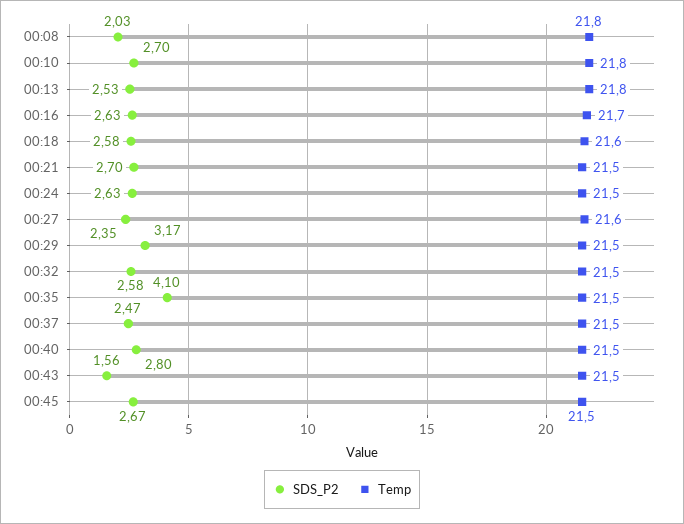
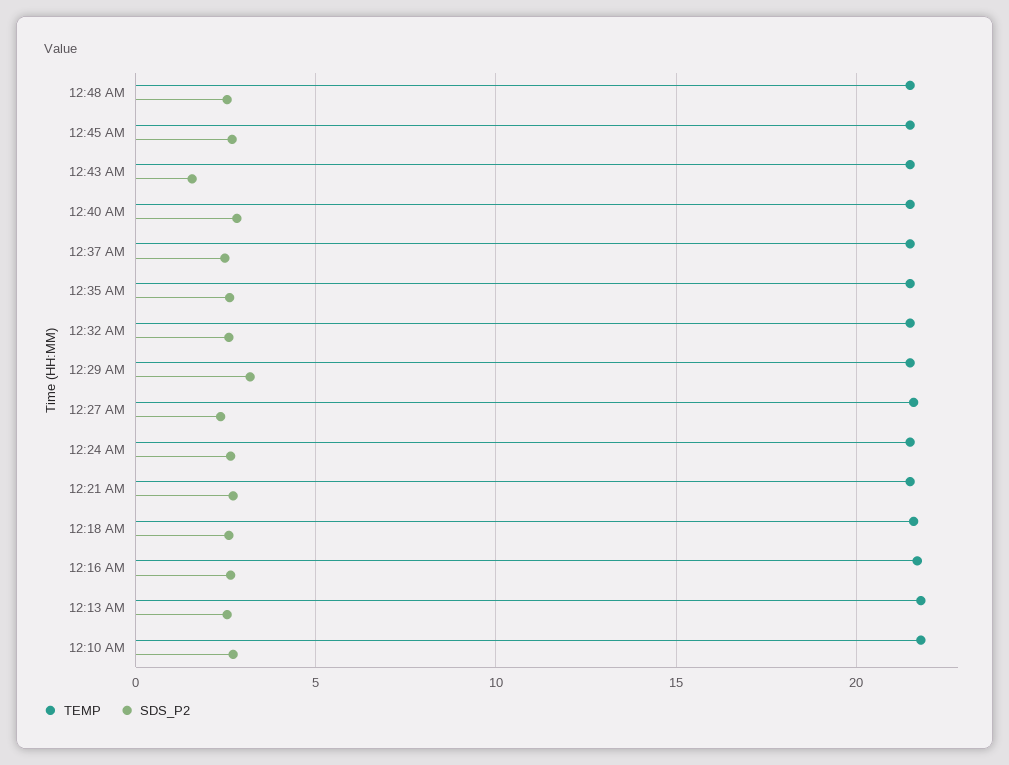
SDS_P2, 00:08: 2.03 -> none
Temp, 00:08: 21.8 -> none
SDS_P2, 00:35: 4.1 -> 2.5
Temp, 12:48 AM: none -> 21.5
SDS_P2, 12:48 AM: none -> 2.5

